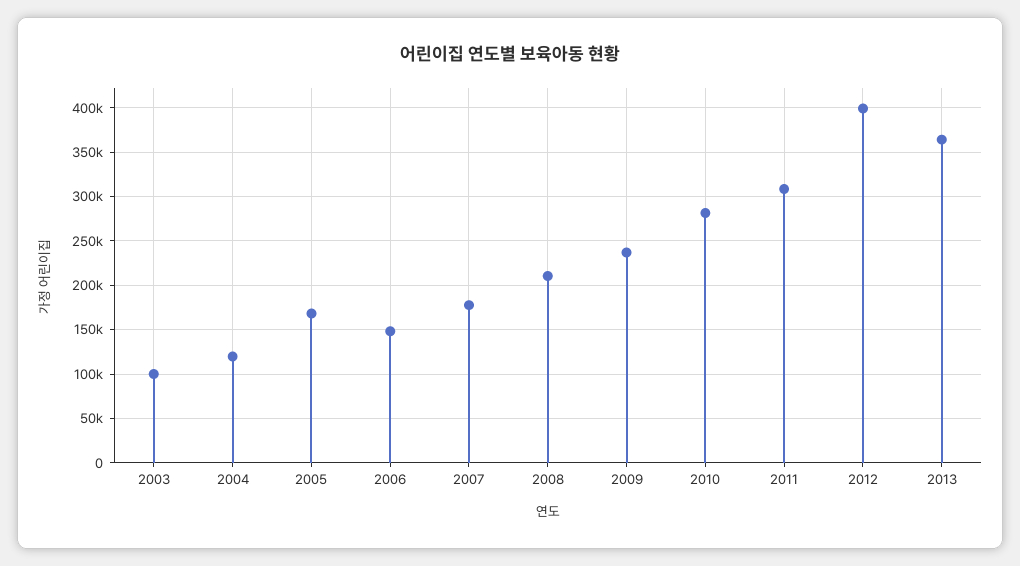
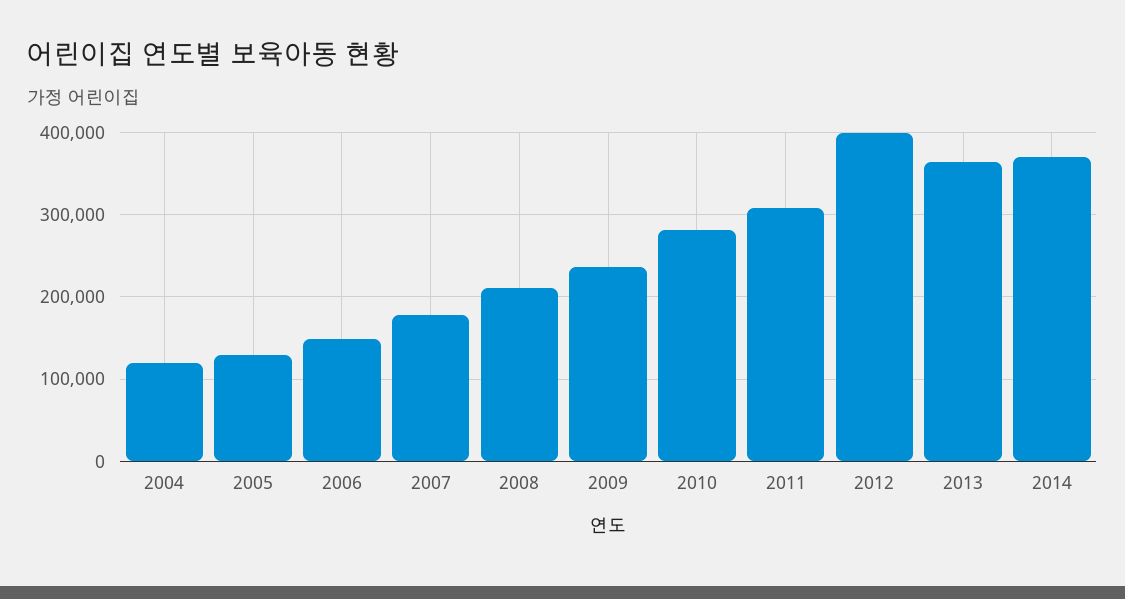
2003: 100000 -> none
2005: 170000 -> 130000
2014: none -> 370000

